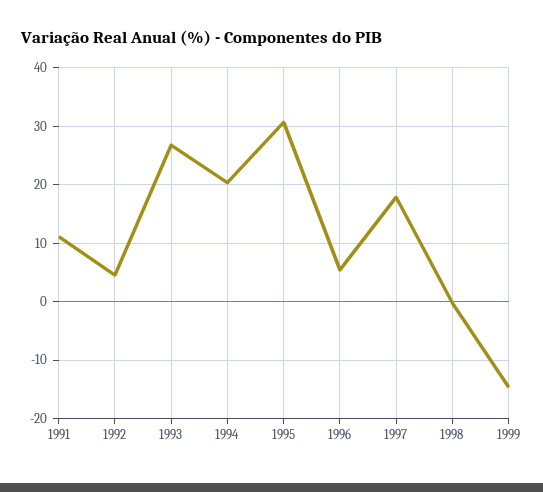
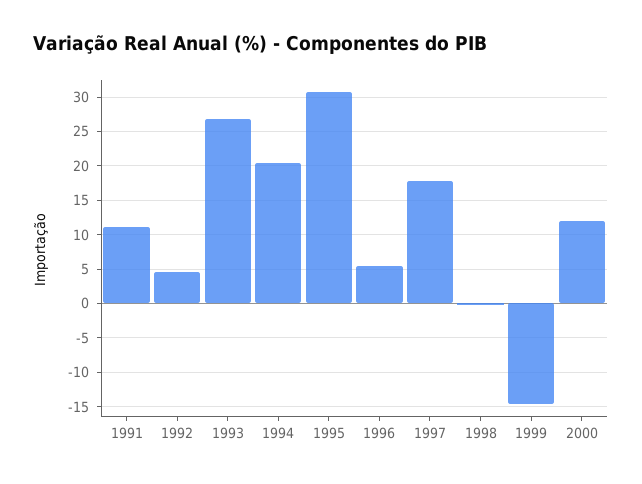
2000: none -> 12

